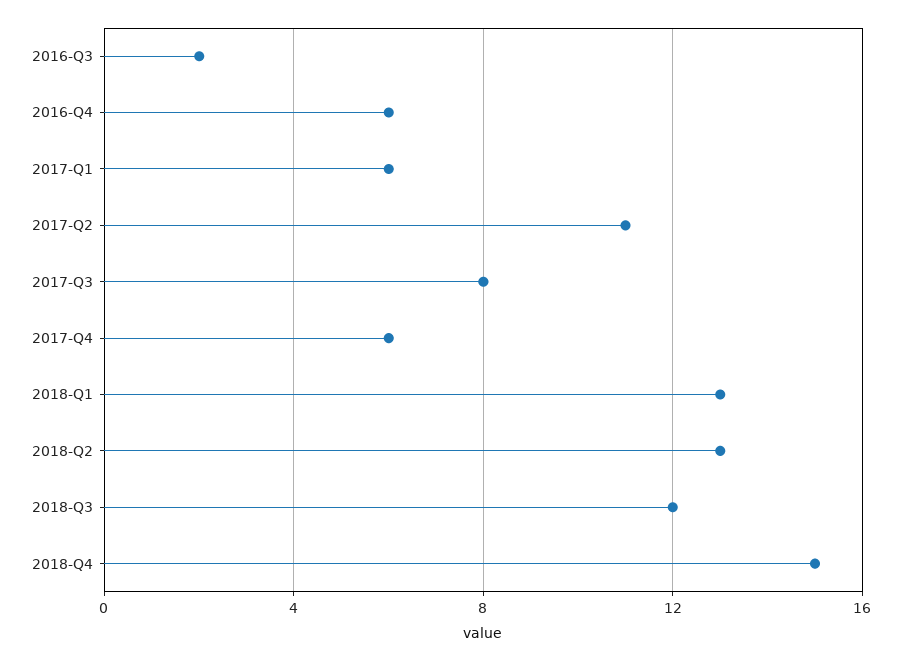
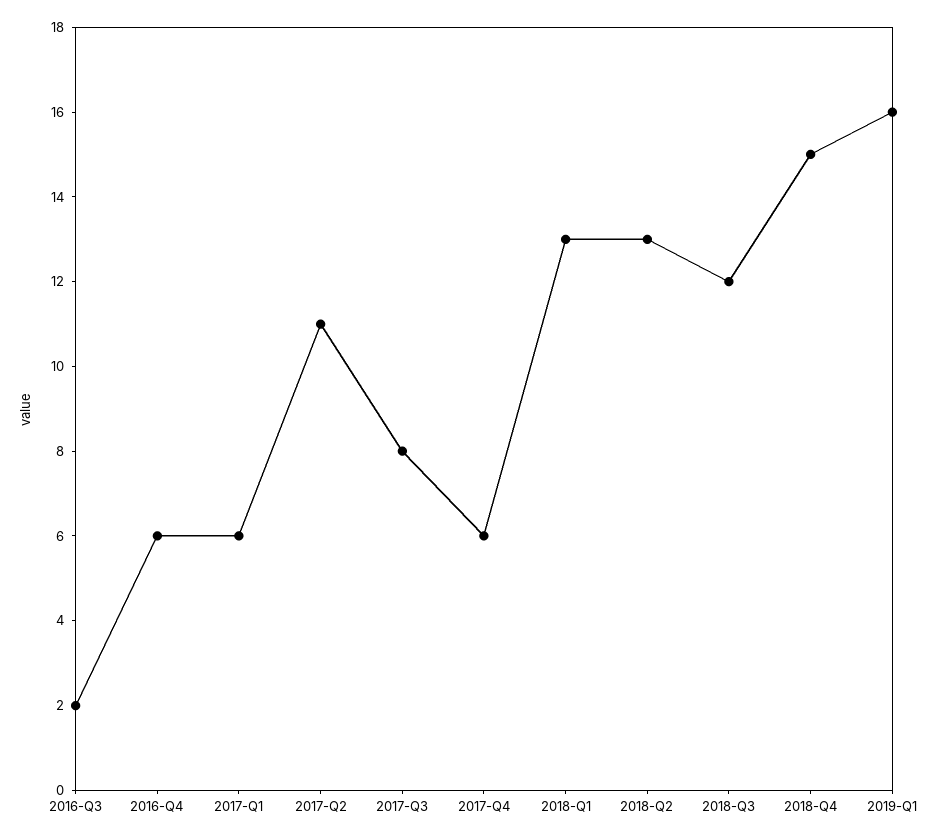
2019-Q1: none -> 16

